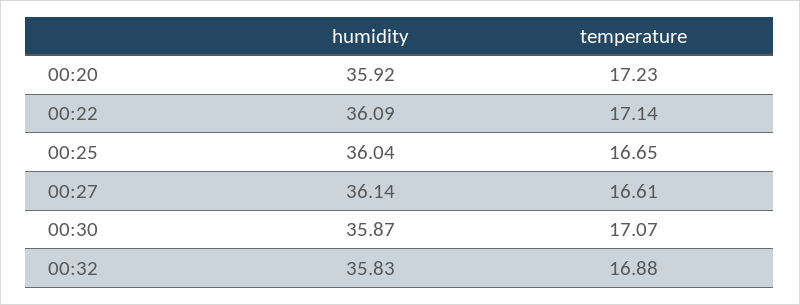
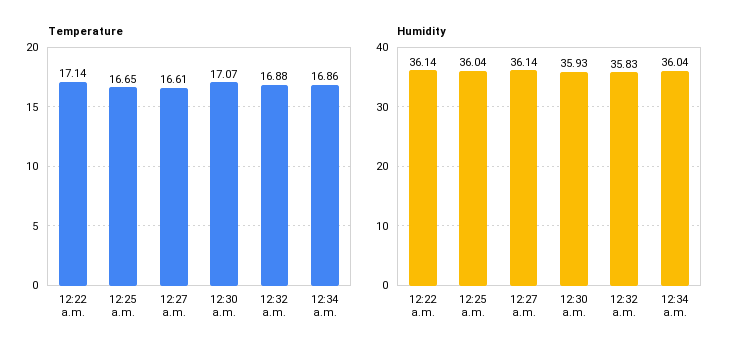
humidity, 00:20: 35.92 -> none
temperature, 00:20: 17.23 -> none
humidity, 00:22: 36.09 -> 36.14
humidity, 00:30: 35.87 -> 35.93
temperature, 12:34 a.m.: none -> 16.86
humidity, 12:34 a.m.: none -> 36.04

